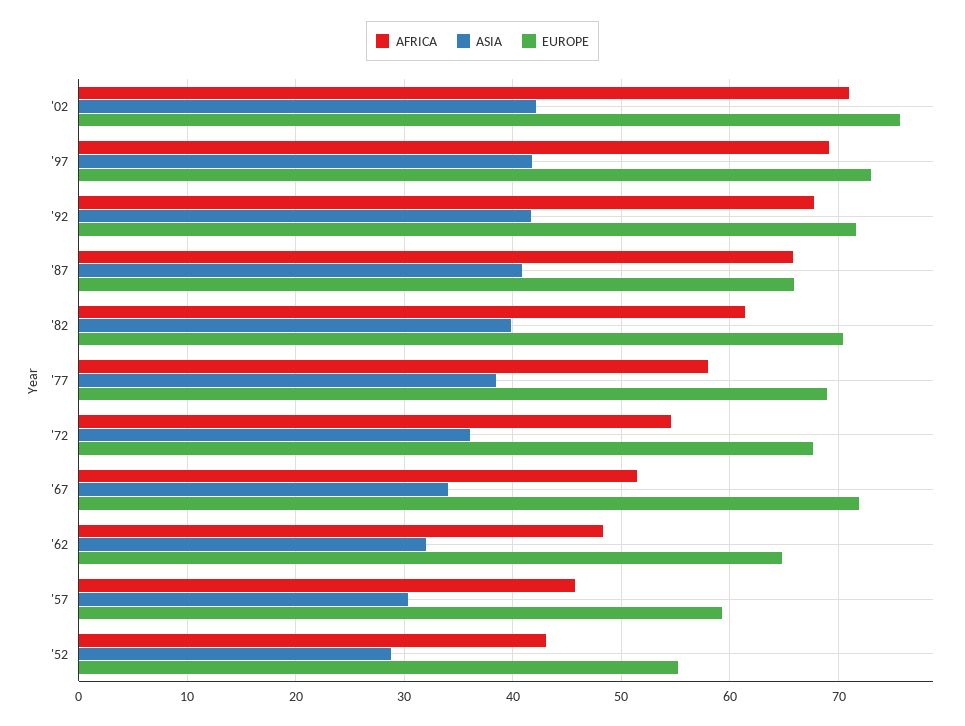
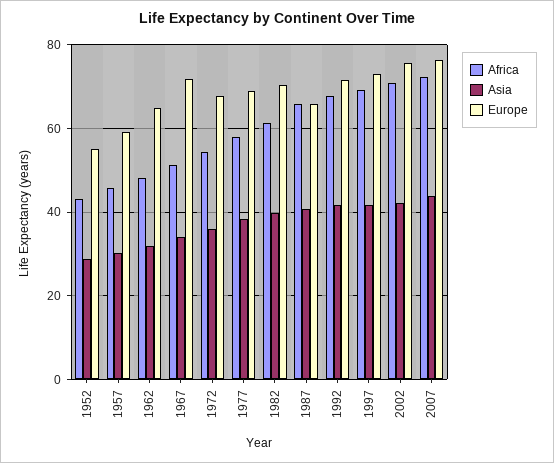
AFRICA, 2007: none -> 72
ASIA, 2007: none -> 44
EUROPE, 2007: none -> 76

